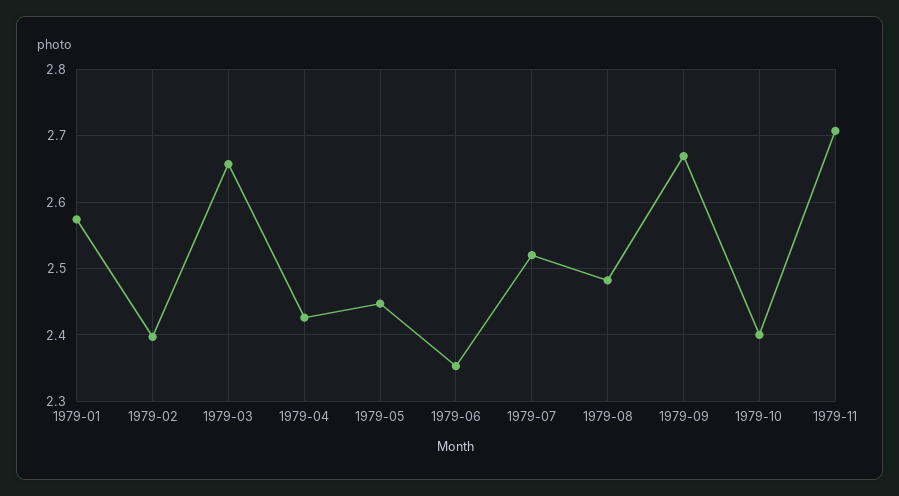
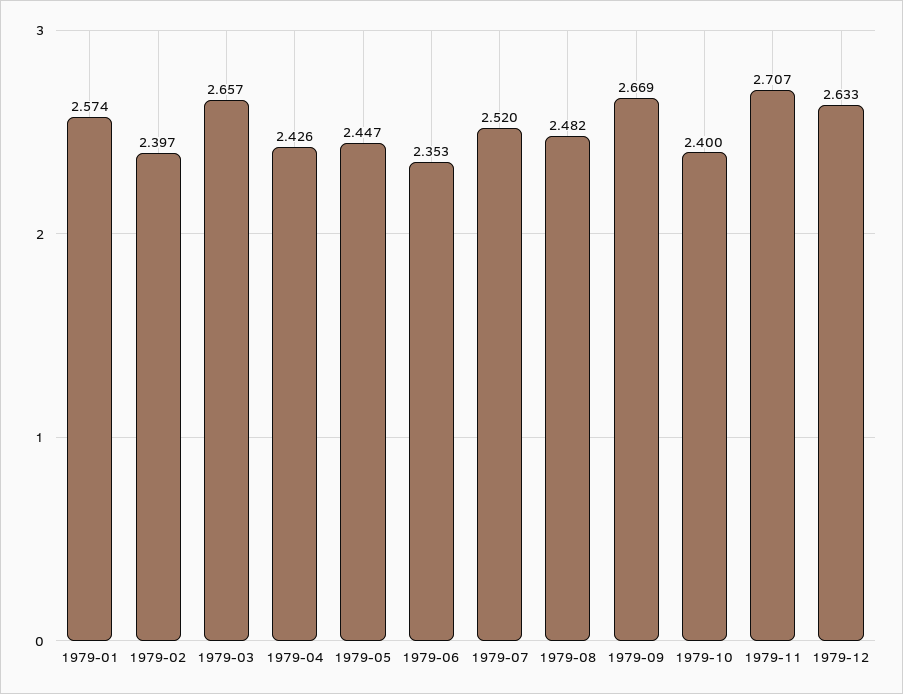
1979-12: none -> 2.633

